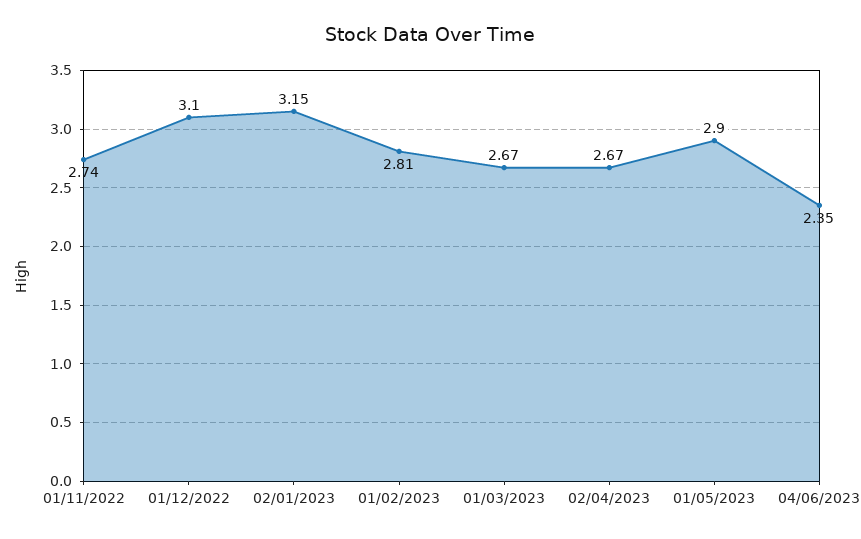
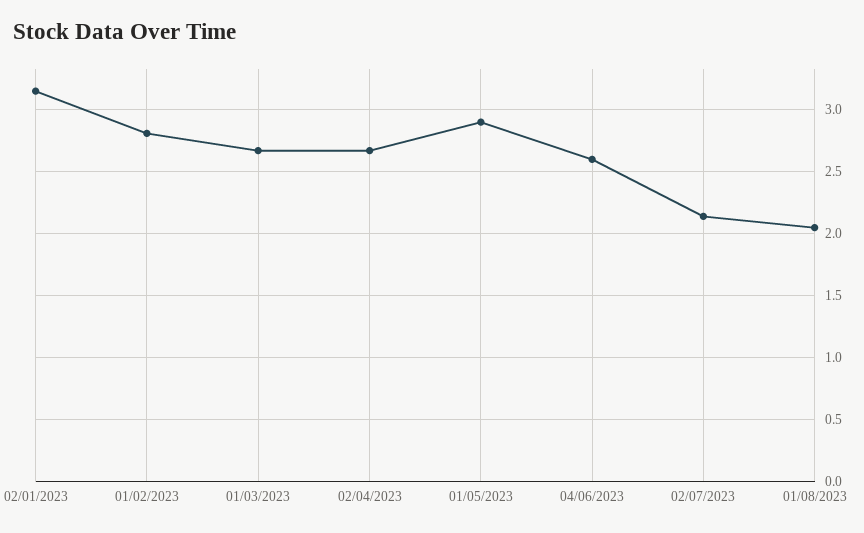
01/11/2022: 2.74 -> none
01/12/2022: 3.1 -> none
04/06/2023: 2.35 -> 2.6
02/07/2023: none -> 2.15
01/08/2023: none -> 2.05

